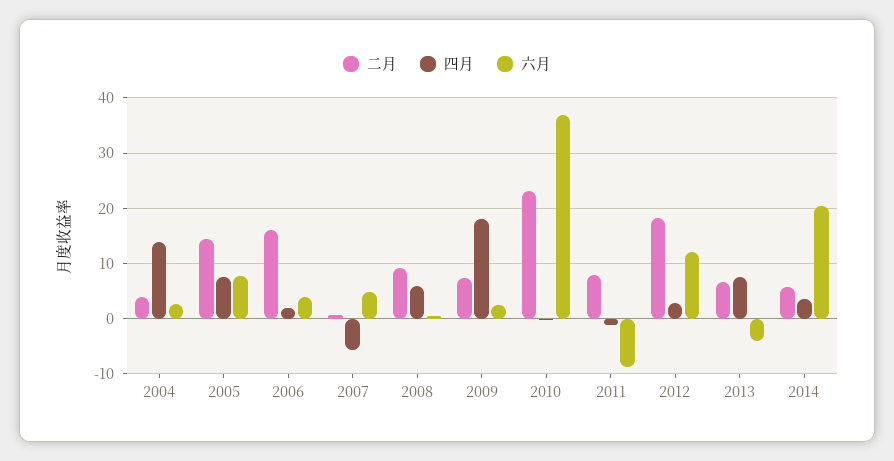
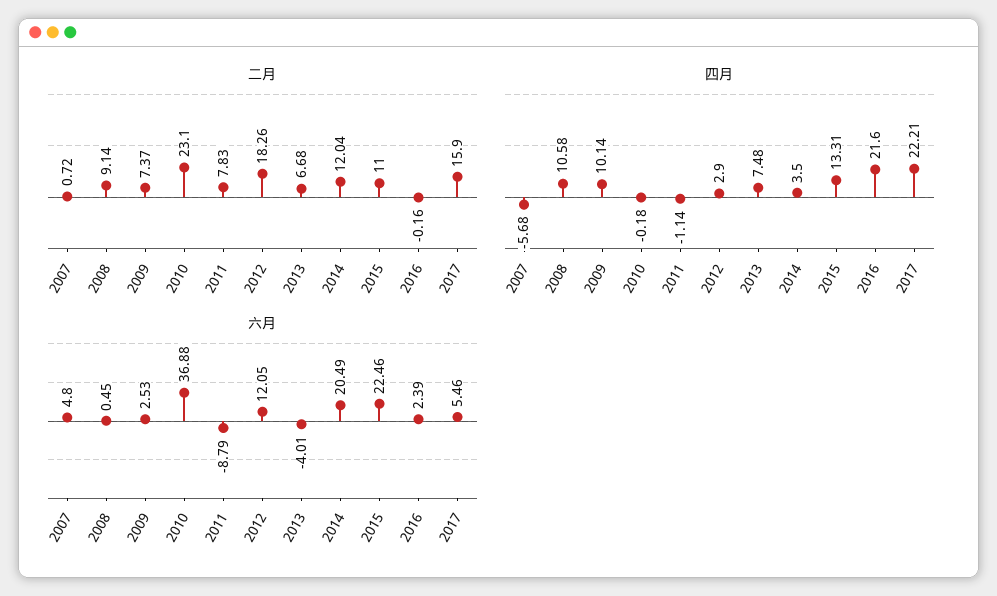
二月, 2004: 4 -> none
四月, 2004: 14 -> none
六月, 2004: 2 -> none
二月, 2005: 14 -> none
四月, 2005: 8 -> none
六月, 2005: 8 -> none
二月, 2006: 16 -> none
四月, 2006: 2 -> none
六月, 2006: 4 -> none
四月, 2008: 6 -> 10.58
四月, 2009: 18 -> 10.14
二月, 2014: 6 -> 12.04
二月, 2015: none -> 11
二月, 2016: none -> -0.16
二月, 2017: none -> 15.9
四月, 2015: none -> 13.31
四月, 2016: none -> 21.6
四月, 2017: none -> 22.21
六月, 2015: none -> 22.46
六月, 2016: none -> 2.39
六月, 2017: none -> 5.46

